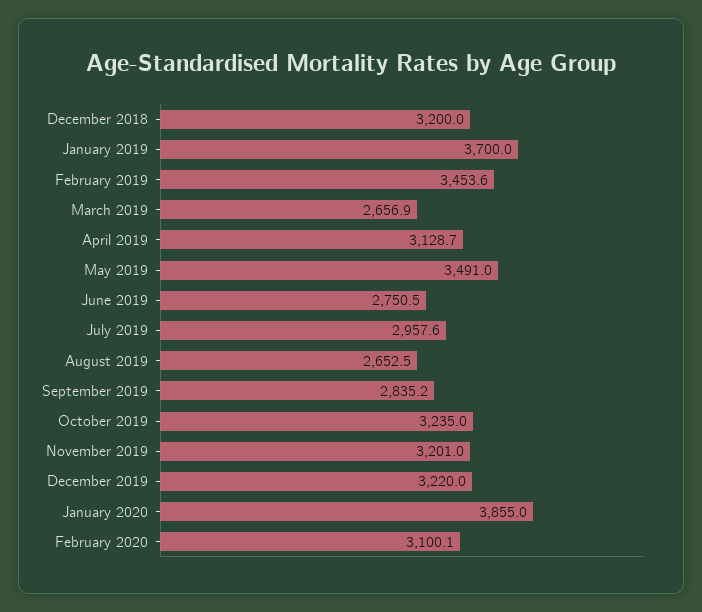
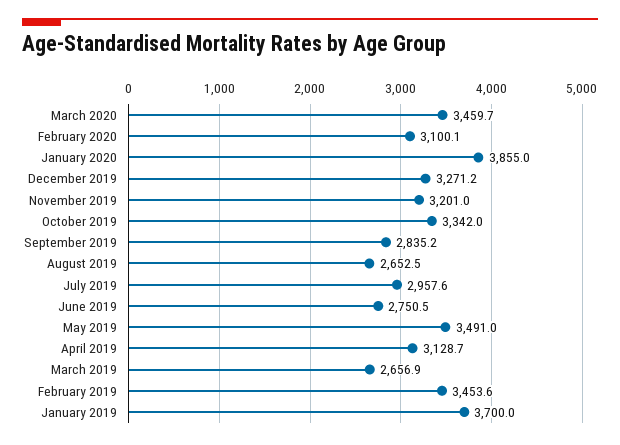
December 2018: 3200 -> none
October 2019: 3235 -> 3342
December 2019: 3220 -> 3271.2
March 2020: none -> 3459.7

